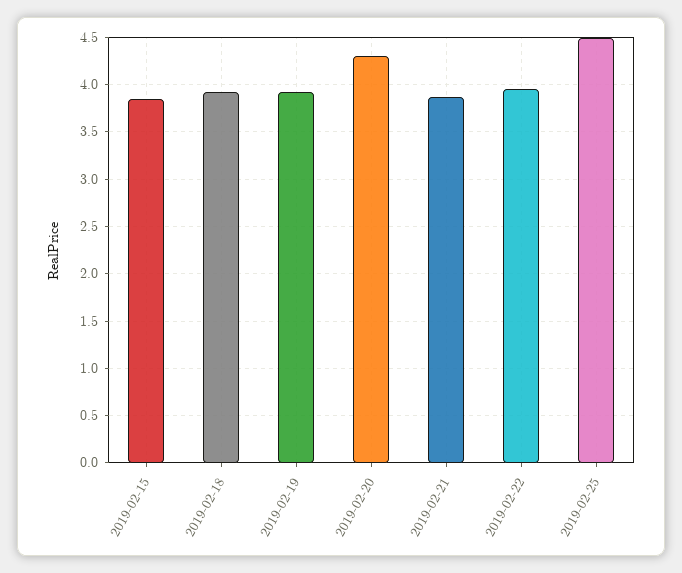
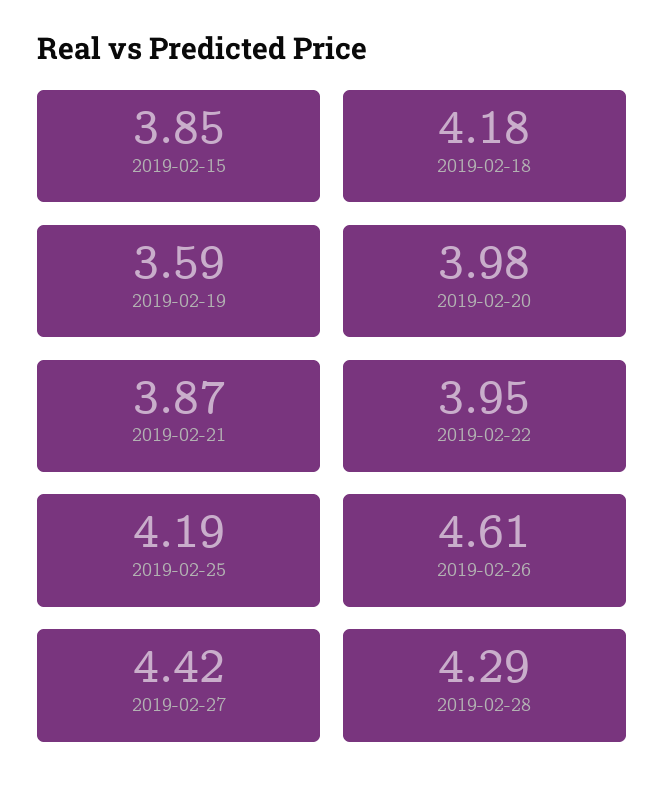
2019-02-18: 3.9 -> 4.18
2019-02-19: 3.9 -> 3.59
2019-02-20: 4.3 -> 3.98
2019-02-25: 4.5 -> 4.19
2019-02-26: none -> 4.61
2019-02-27: none -> 4.42
2019-02-28: none -> 4.29

